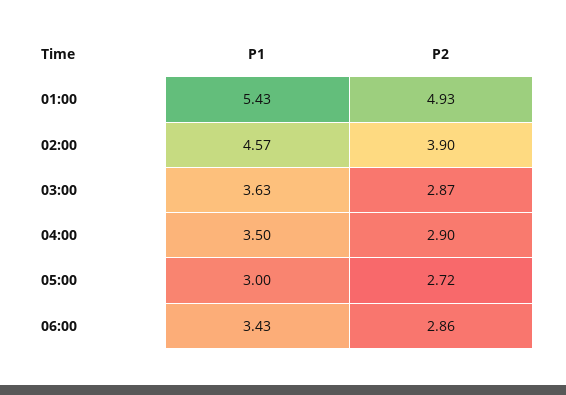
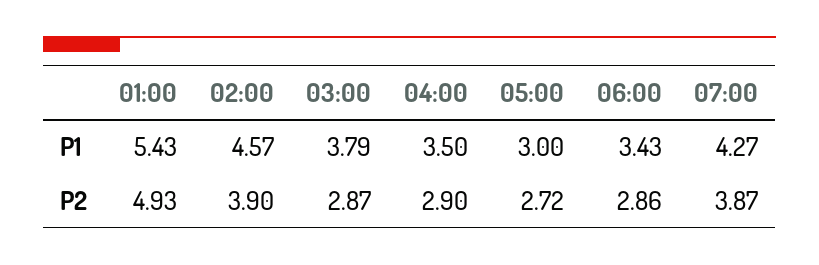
P1, 03:00: 3.63 -> 3.79
P1, 07:00: none -> 4.27
P2, 07:00: none -> 3.87

